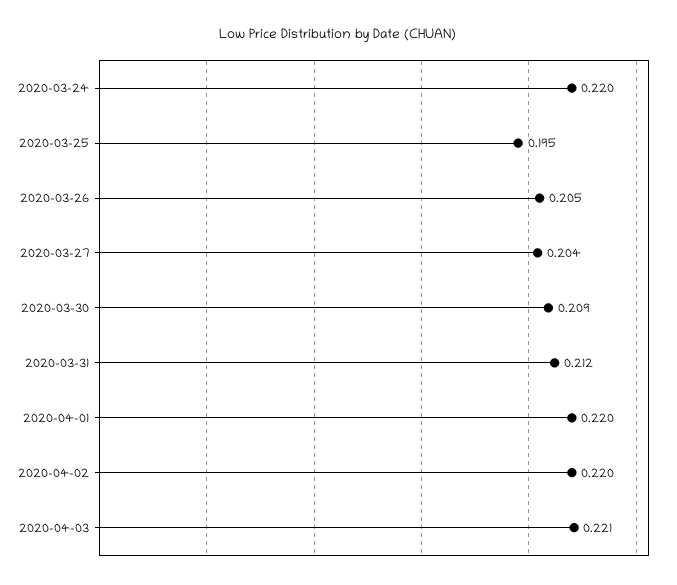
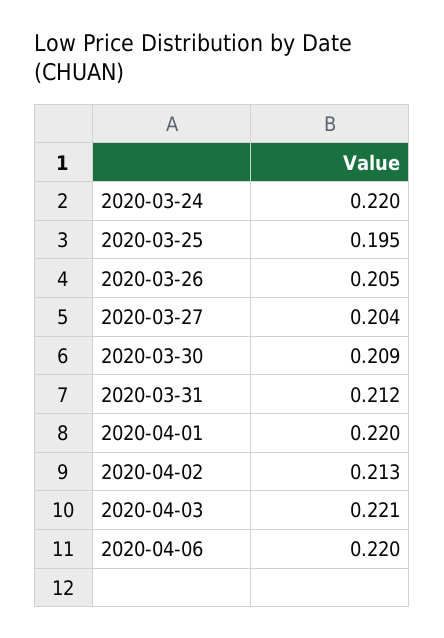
2020-04-02: 0.22 -> 0.213
2020-04-06: none -> 0.22

